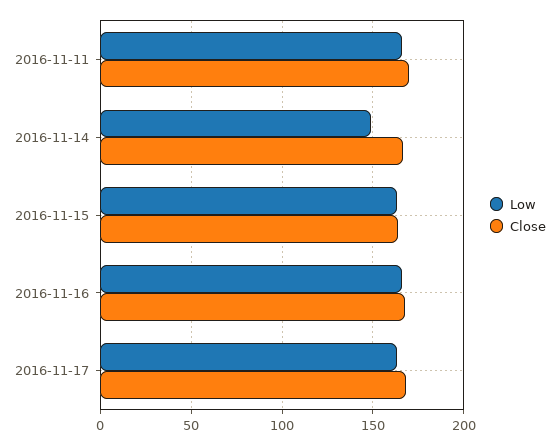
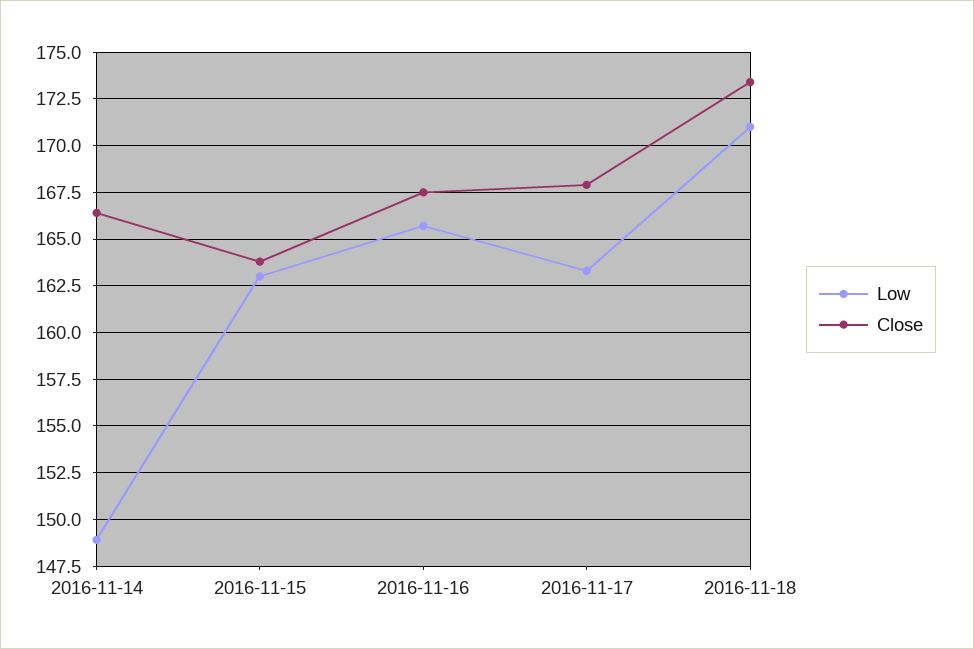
Low, 2016-11-11: 165 -> none
Close, 2016-11-11: 170 -> none
Low, 2016-11-18: none -> 171
Close, 2016-11-18: none -> 173.5

